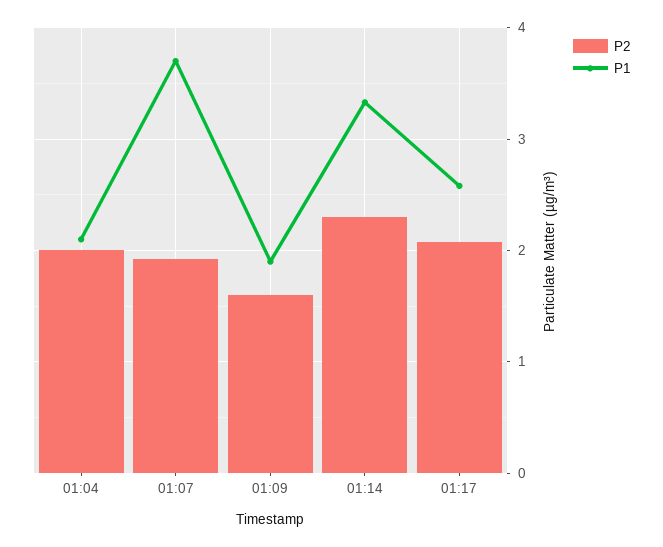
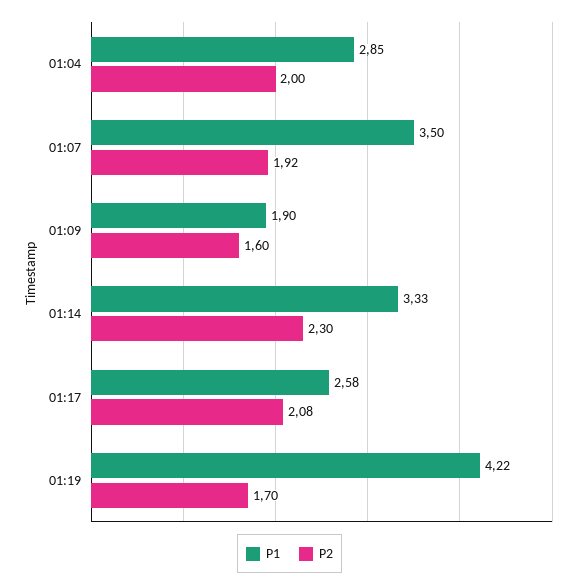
P1, 01:04: 2.1 -> 2.85
P1, 01:07: 3.7 -> 3.5
P1, 01:19: none -> 4.22
P2, 01:19: none -> 1.7

